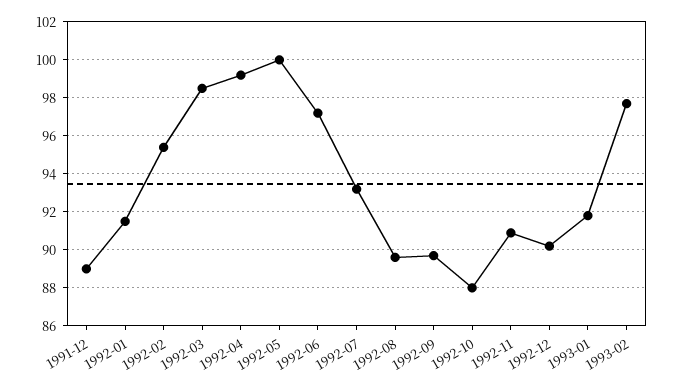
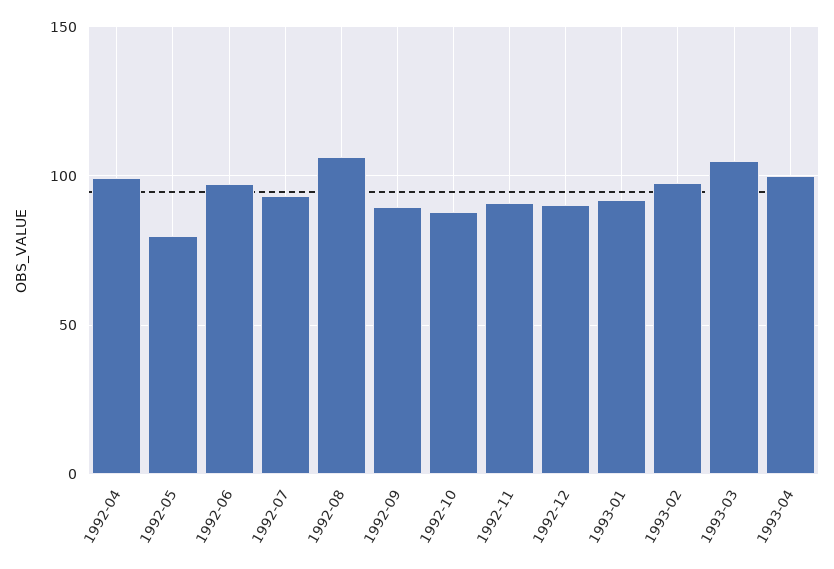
1991-12: 89 -> none
1992-01: 91.5 -> none
1992-02: 95.5 -> none
1992-03: 98.5 -> none
1992-05: 100 -> 80
1992-08: 89.5 -> 105
1993-03: none -> 105
1993-04: none -> 100

